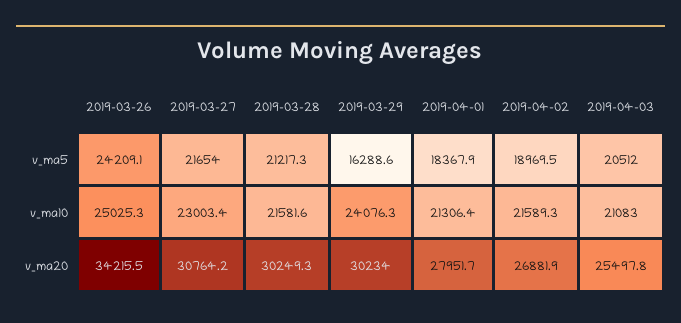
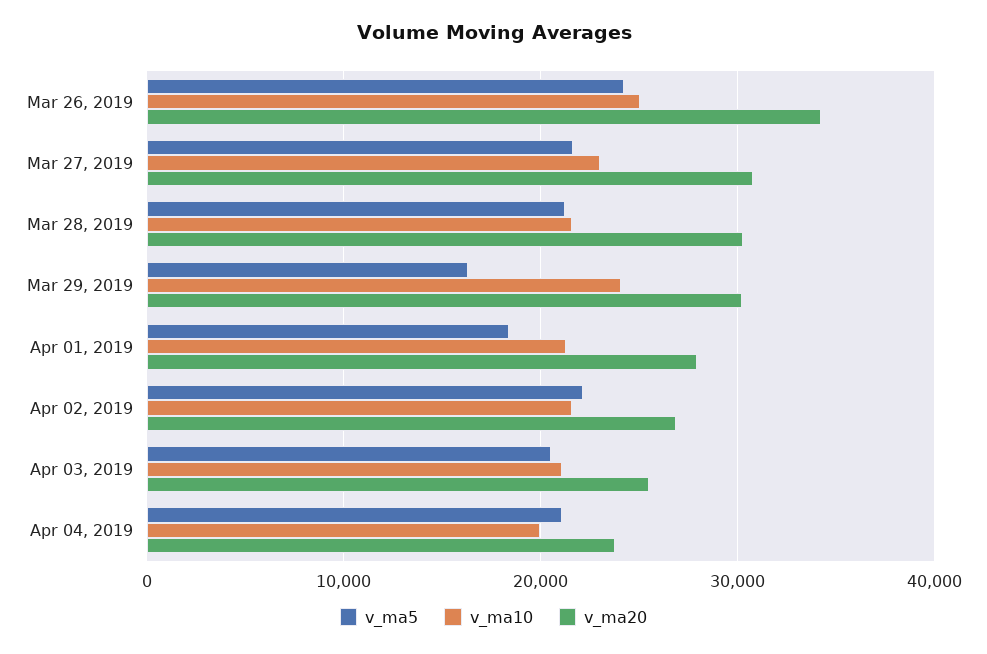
v_ma5, 2019-04-02: 18969.5 -> 22000
v_ma5, Apr 04, 2019: none -> 21000
v_ma10, Apr 04, 2019: none -> 20000
v_ma20, Apr 04, 2019: none -> 24000

